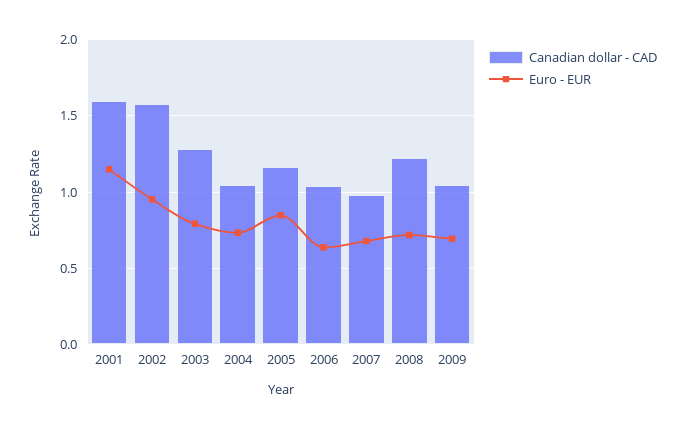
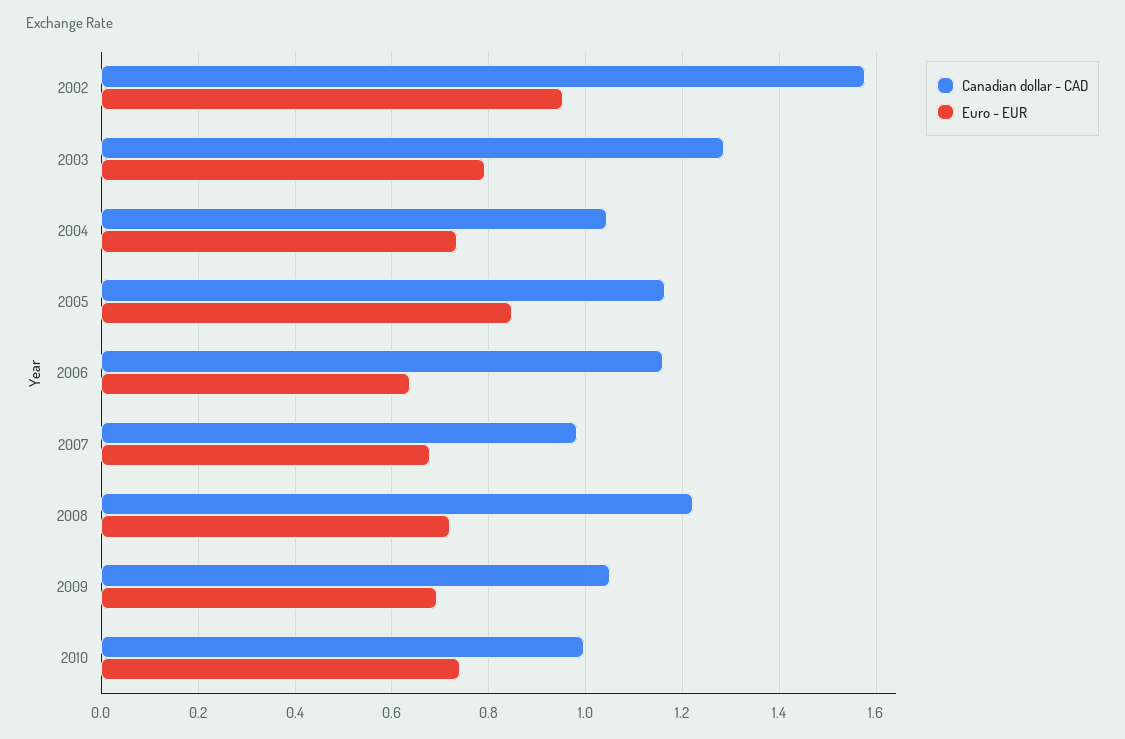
Canadian dollar - CAD, 2001: 1.6 -> none
Euro - EUR, 2001: 1.15 -> none
Canadian dollar - CAD, 2006: 1.05 -> 1.16
Canadian dollar - CAD, 2010: none -> 1
Euro - EUR, 2010: none -> 0.74

